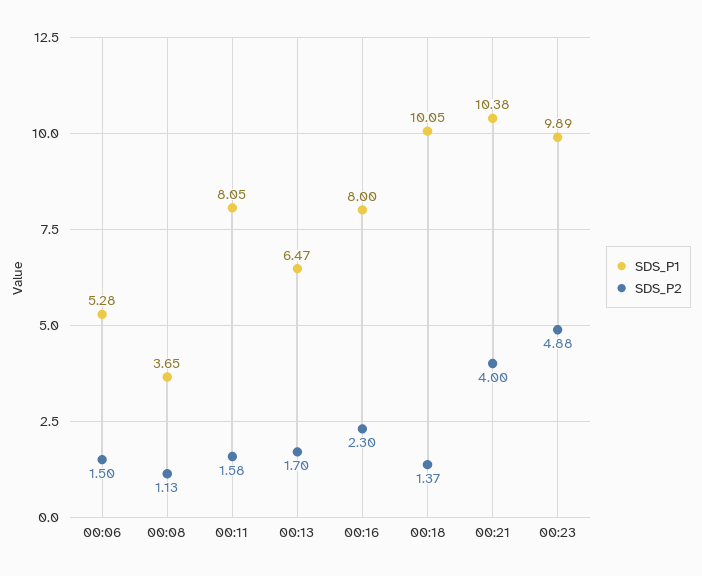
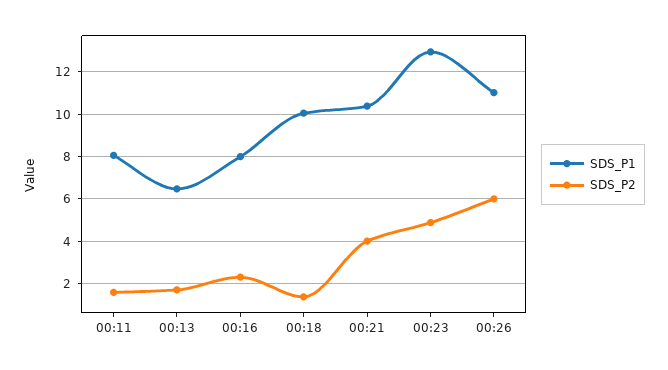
SDS_P1, 00:06: 5.28 -> none
SDS_P2, 00:06: 1.5 -> none
SDS_P1, 00:08: 3.65 -> none
SDS_P2, 00:08: 1.13 -> none
SDS_P1, 00:23: 9.89 -> 13
SDS_P1, 00:26: none -> 11
SDS_P2, 00:26: none -> 6

